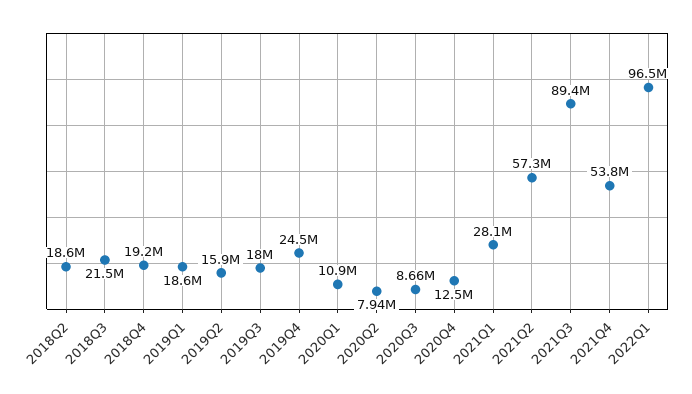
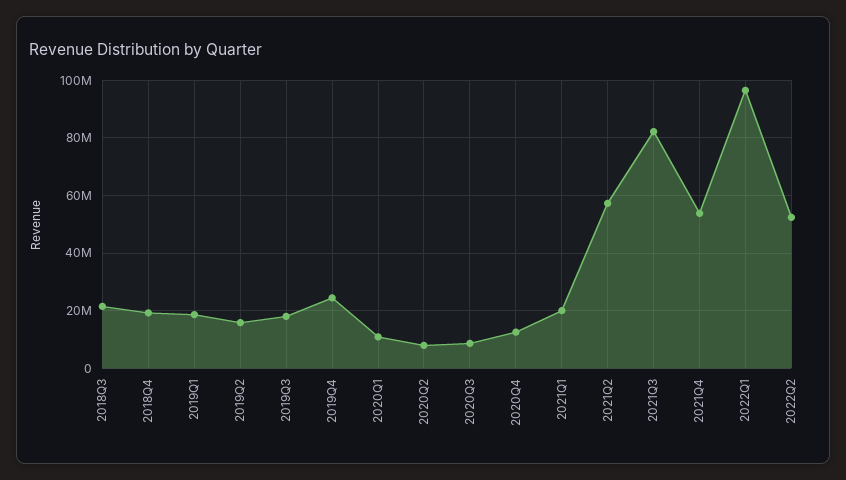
2018Q2: 18600000 -> none
2021Q1: 28100000 -> 20000000
2021Q3: 89400000 -> 82500000
2022Q2: none -> 52500000

